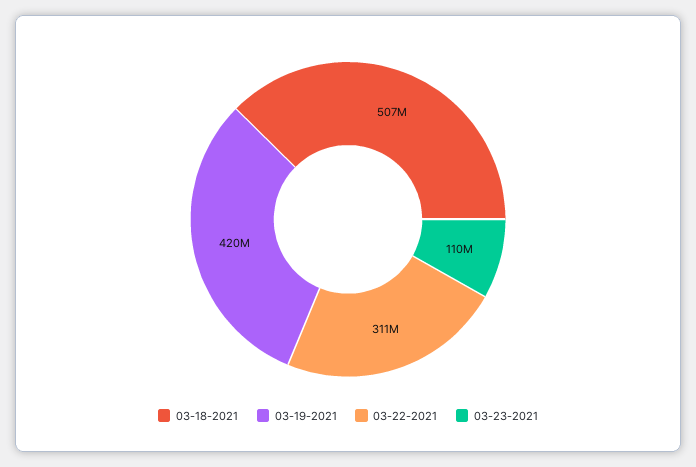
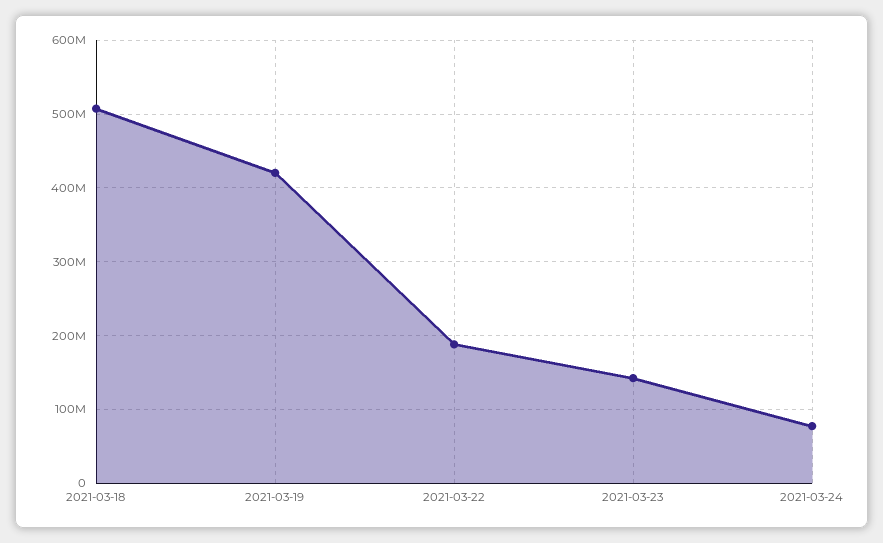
03-22-2021: 311000000 -> 190000000
03-23-2021: 110000000 -> 140000000
2021-03-24: none -> 80000000

